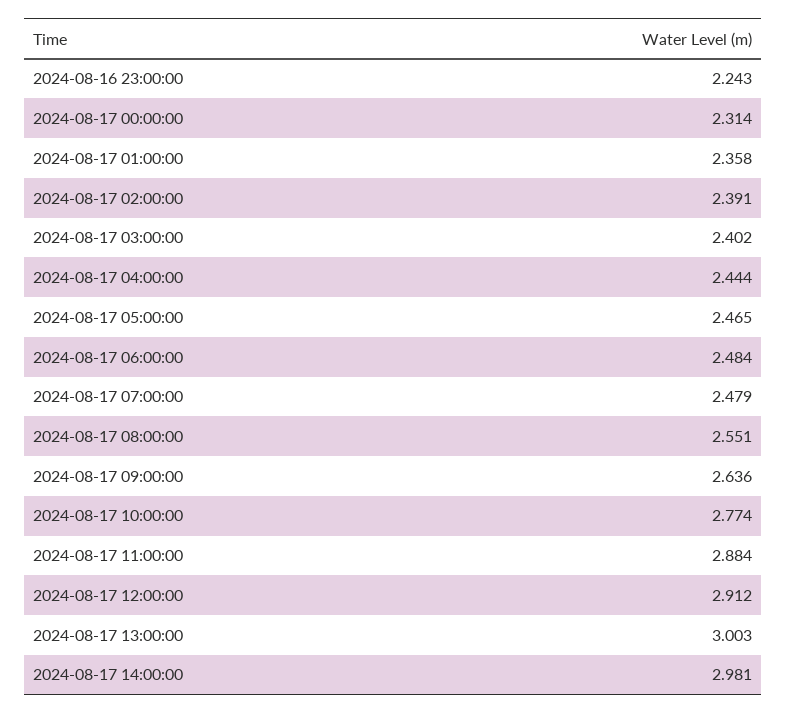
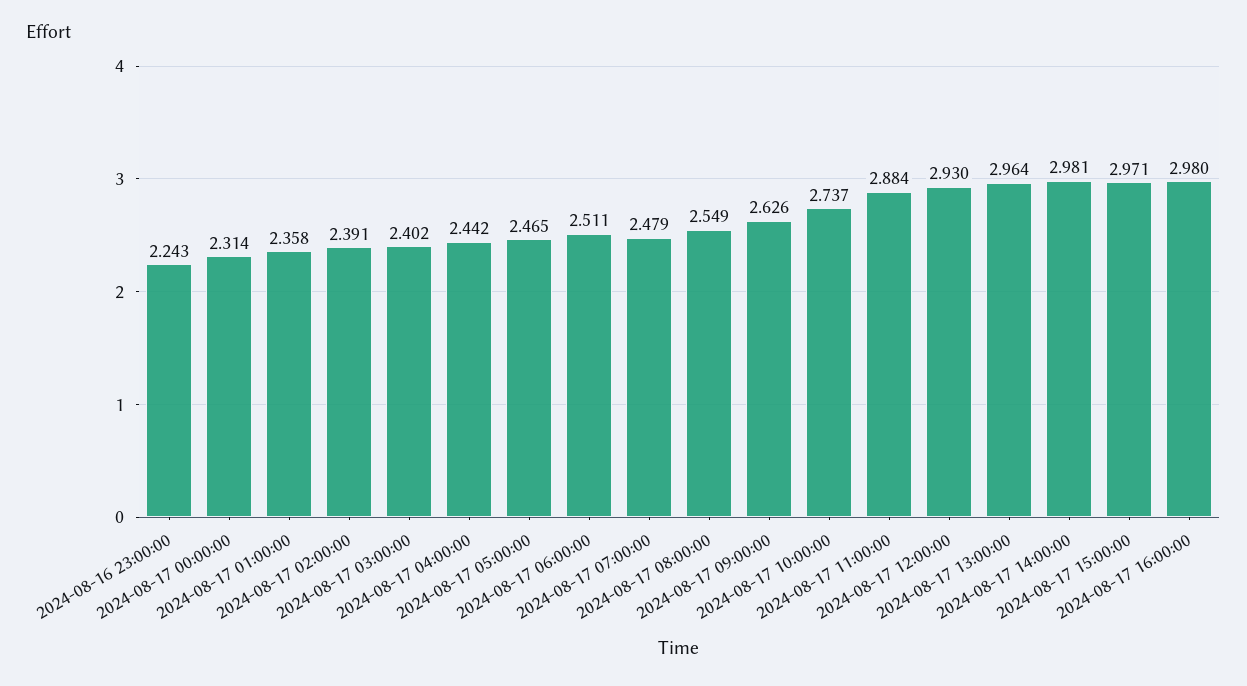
2024-08-17 04:00:00: 2.444 -> 2.442
2024-08-17 06:00:00: 2.484 -> 2.511
2024-08-17 08:00:00: 2.551 -> 2.549
2024-08-17 09:00:00: 2.636 -> 2.626
2024-08-17 10:00:00: 2.774 -> 2.737
2024-08-17 12:00:00: 2.912 -> 2.93
2024-08-17 13:00:00: 3.003 -> 2.964
2024-08-17 15:00:00: none -> 2.971
2024-08-17 16:00:00: none -> 2.98

